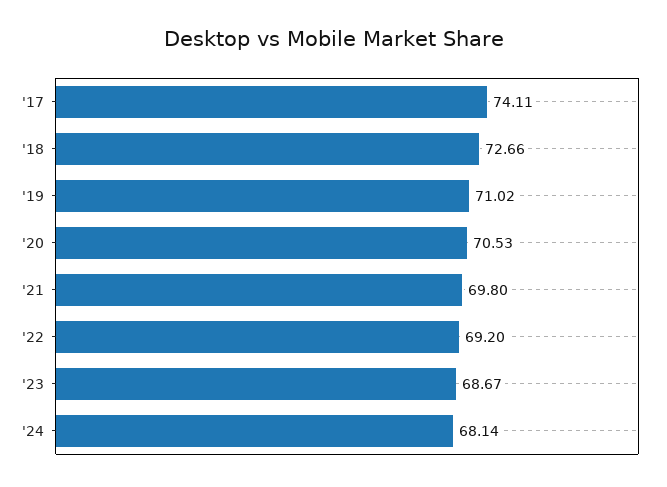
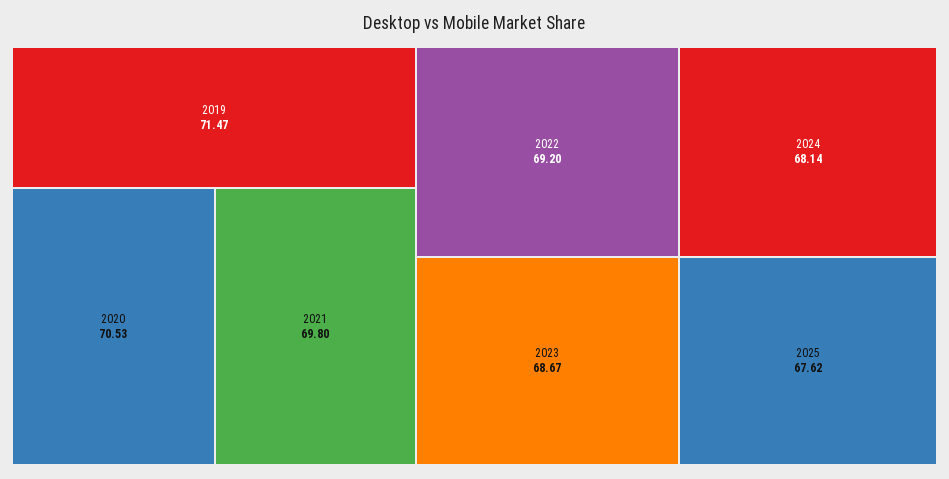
'17: 74.11 -> none
'18: 72.66 -> none
'19: 71.02 -> 71.47
2025: none -> 67.62

